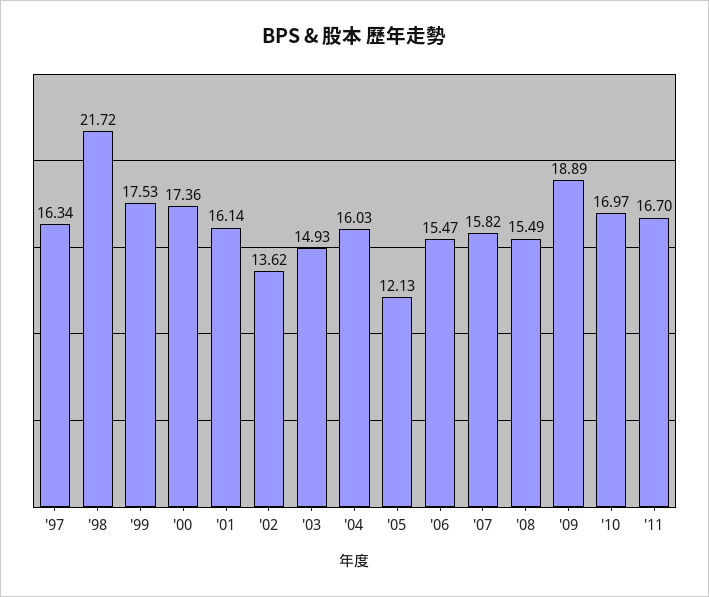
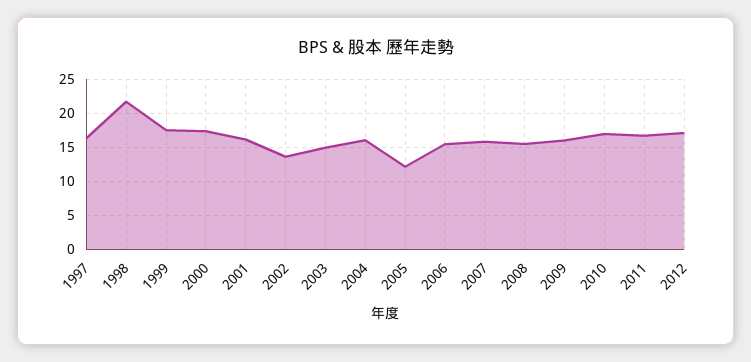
'09: 18.89 -> 16
2012: none -> 17

